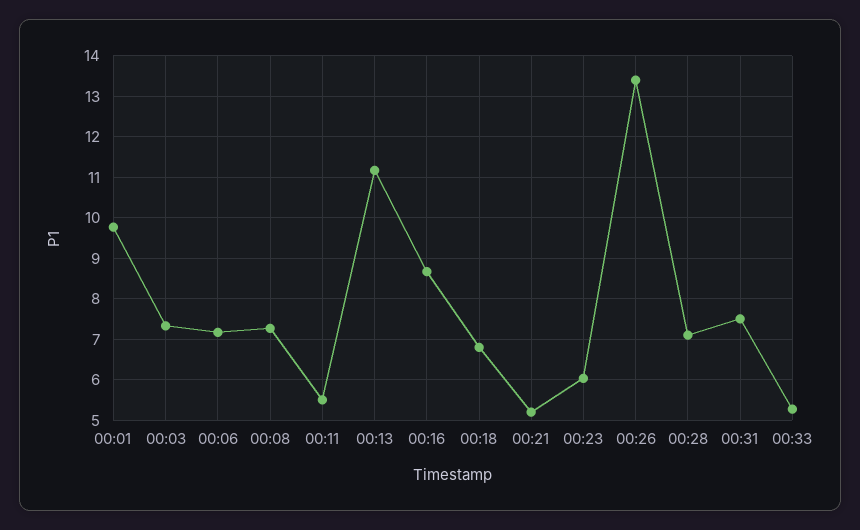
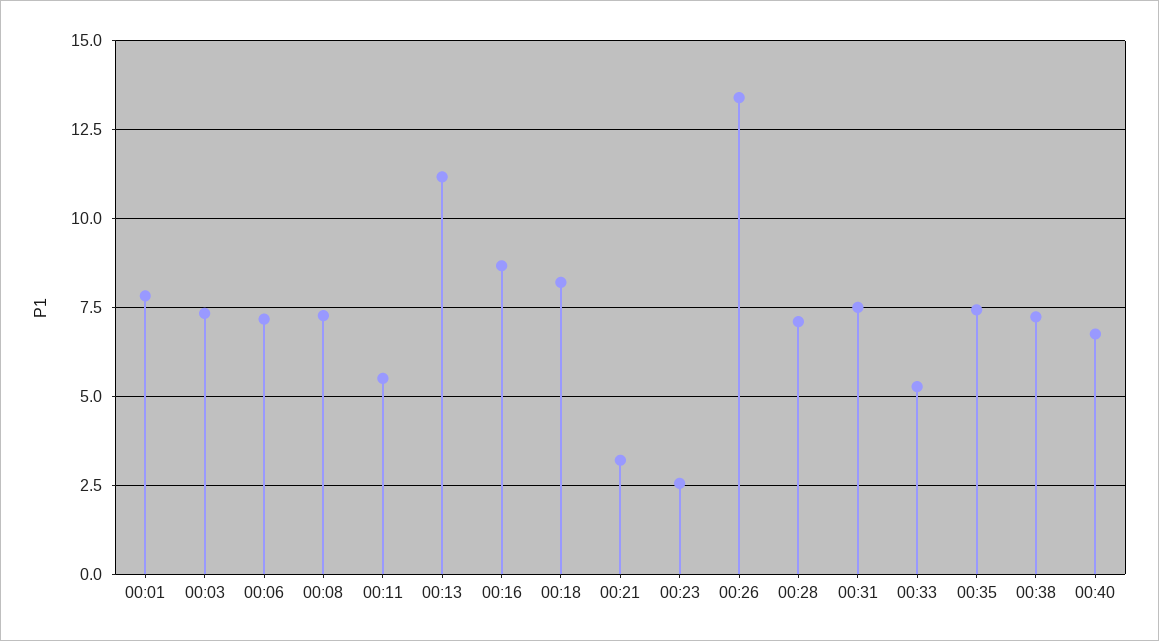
00:01: 9.8 -> 7.75
00:18: 6.8 -> 8.25
00:21: 5.2 -> 3.25
00:23: 6 -> 2.5
00:35: none -> 7.5
00:38: none -> 7.25
00:40: none -> 6.75

